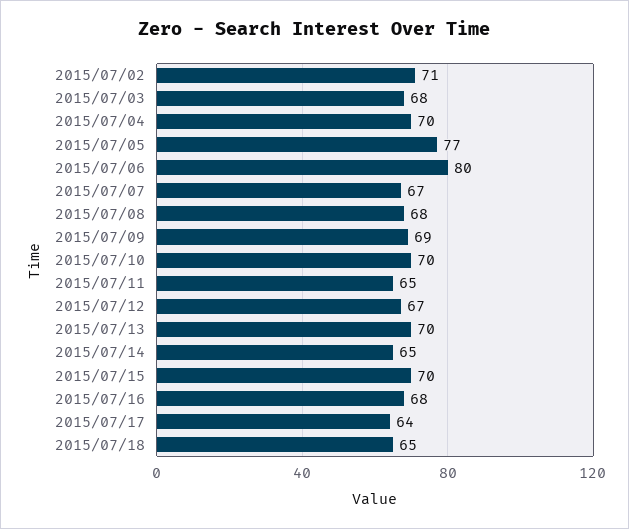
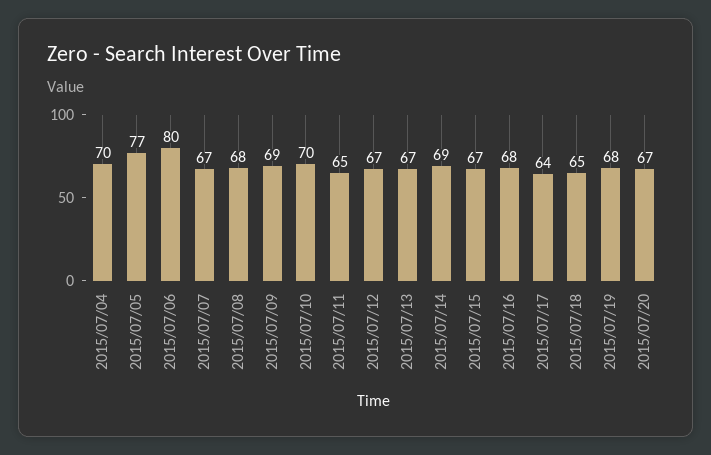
2015/07/02: 71 -> none
2015/07/03: 68 -> none
2015/07/13: 70 -> 67
2015/07/14: 65 -> 69
2015/07/15: 70 -> 67
2015/07/19: none -> 68
2015/07/20: none -> 67

